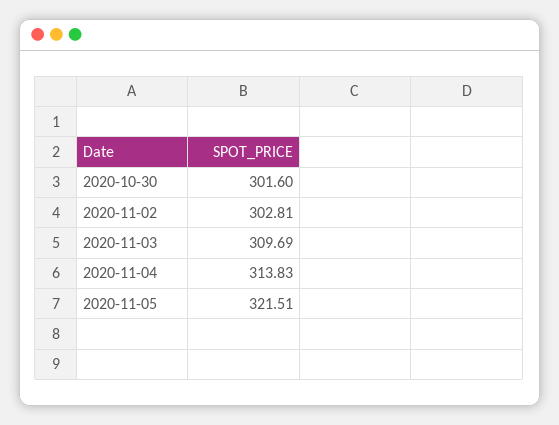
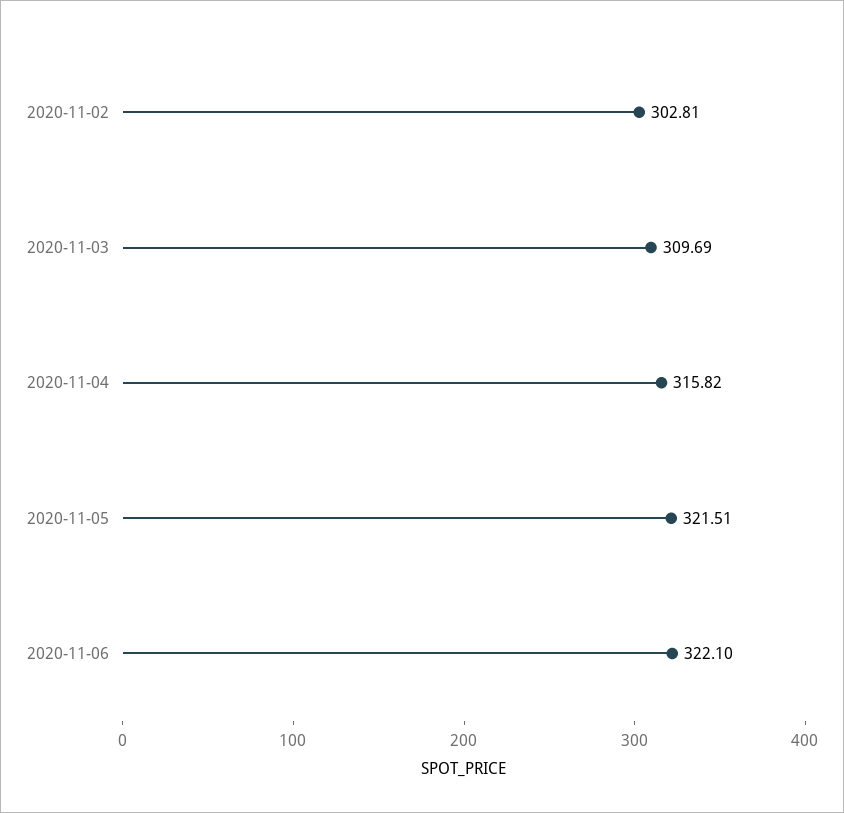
2020-10-30: 301.6 -> none
2020-11-04: 313.83 -> 315.82
2020-11-06: none -> 322.1

